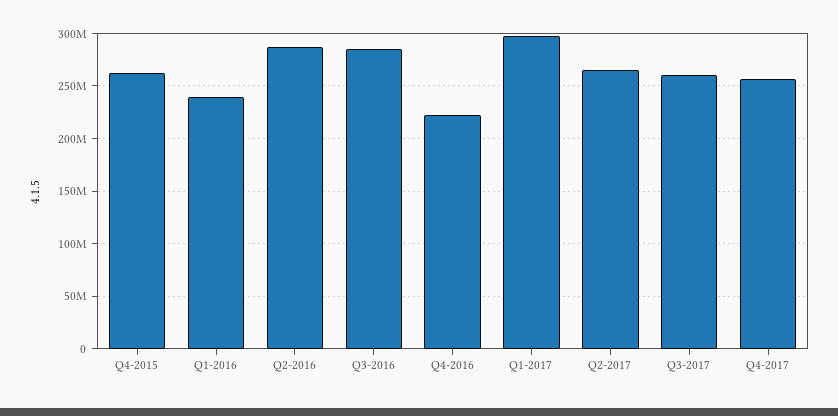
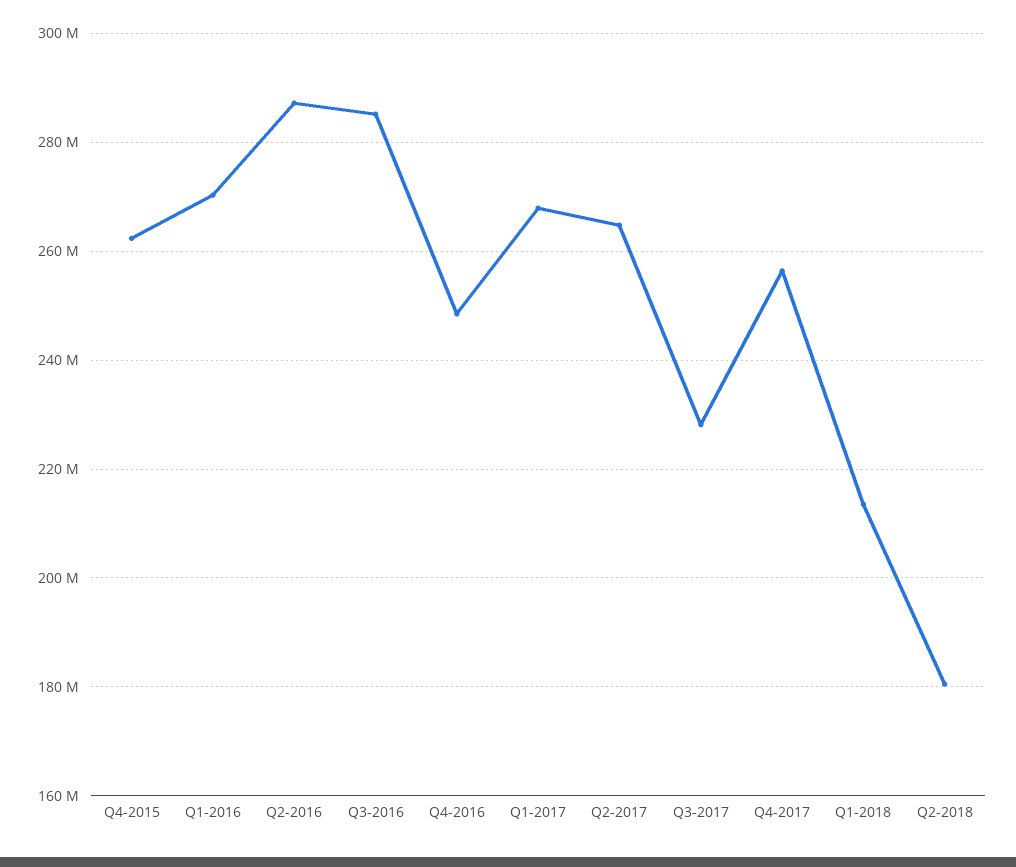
Q1-2016: 240000000 -> 270000000
Q4-2016: 220000000 -> 248000000
Q1-2017: 300000000 -> 268000000
Q3-2017: 260000000 -> 228000000
Q1-2018: none -> 214000000
Q2-2018: none -> 180000000

